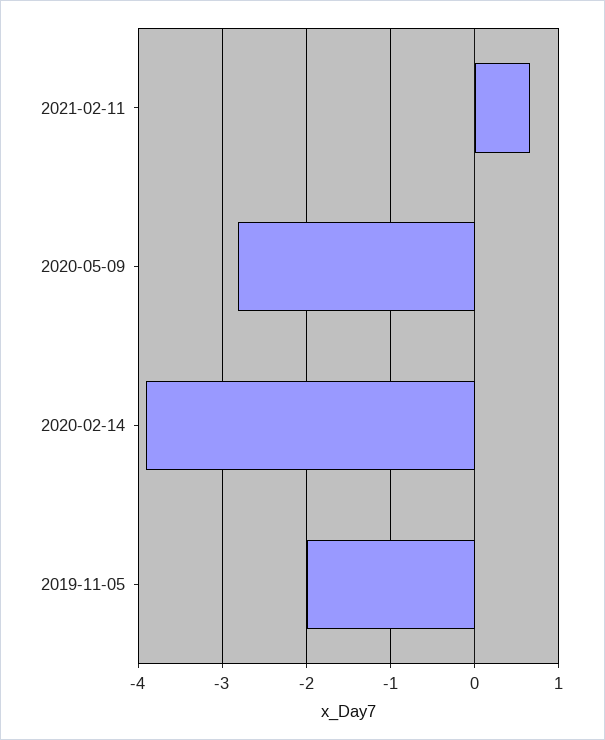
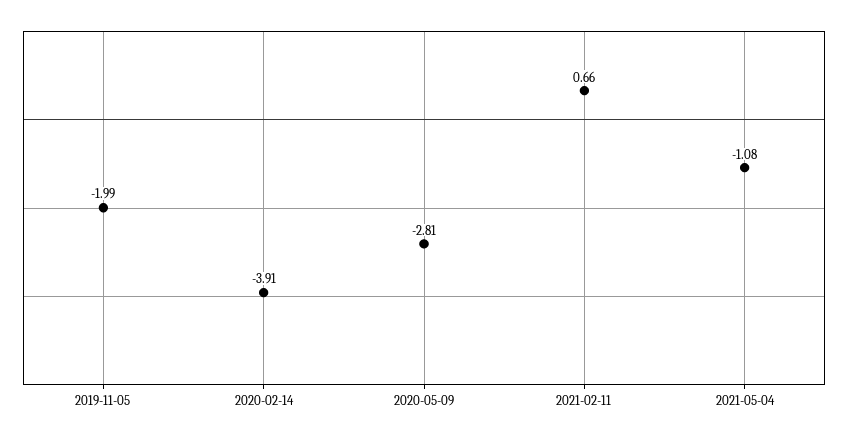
2021-05-04: none -> -1.08

